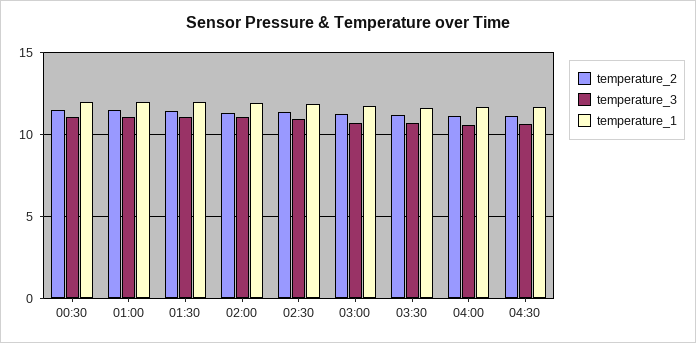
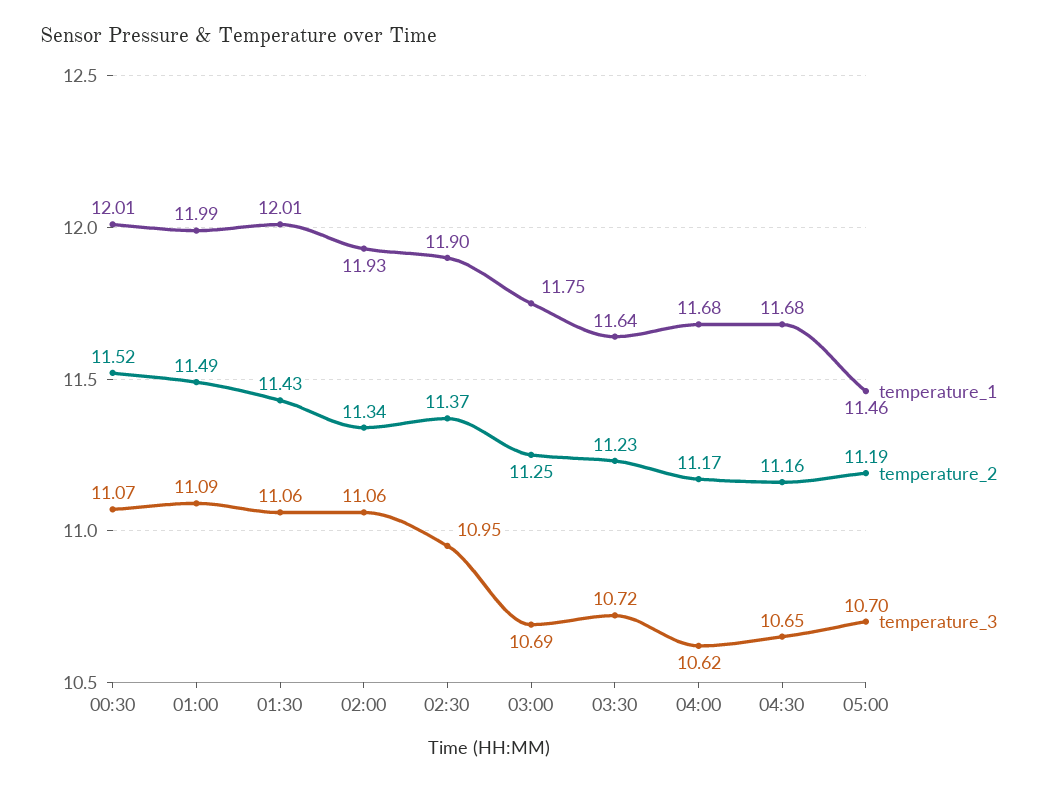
temperature_1, 05:00: none -> 11.46
temperature_2, 05:00: none -> 11.19
temperature_3, 05:00: none -> 10.7

